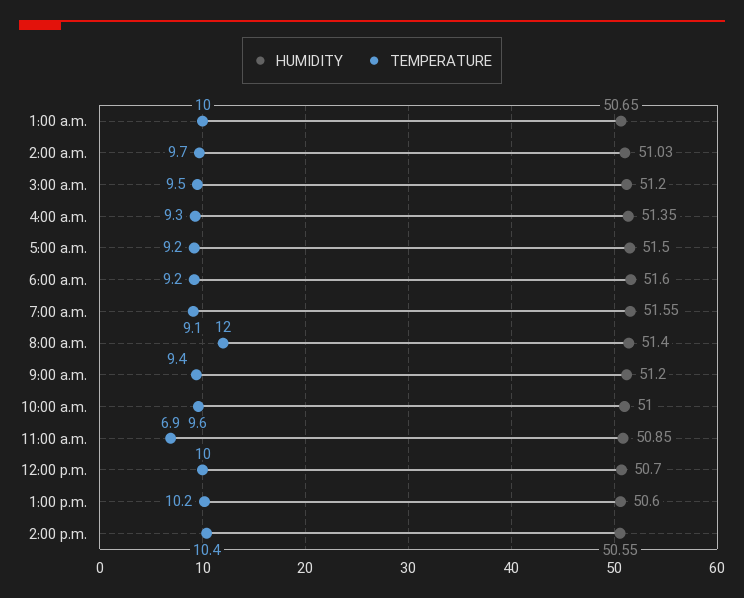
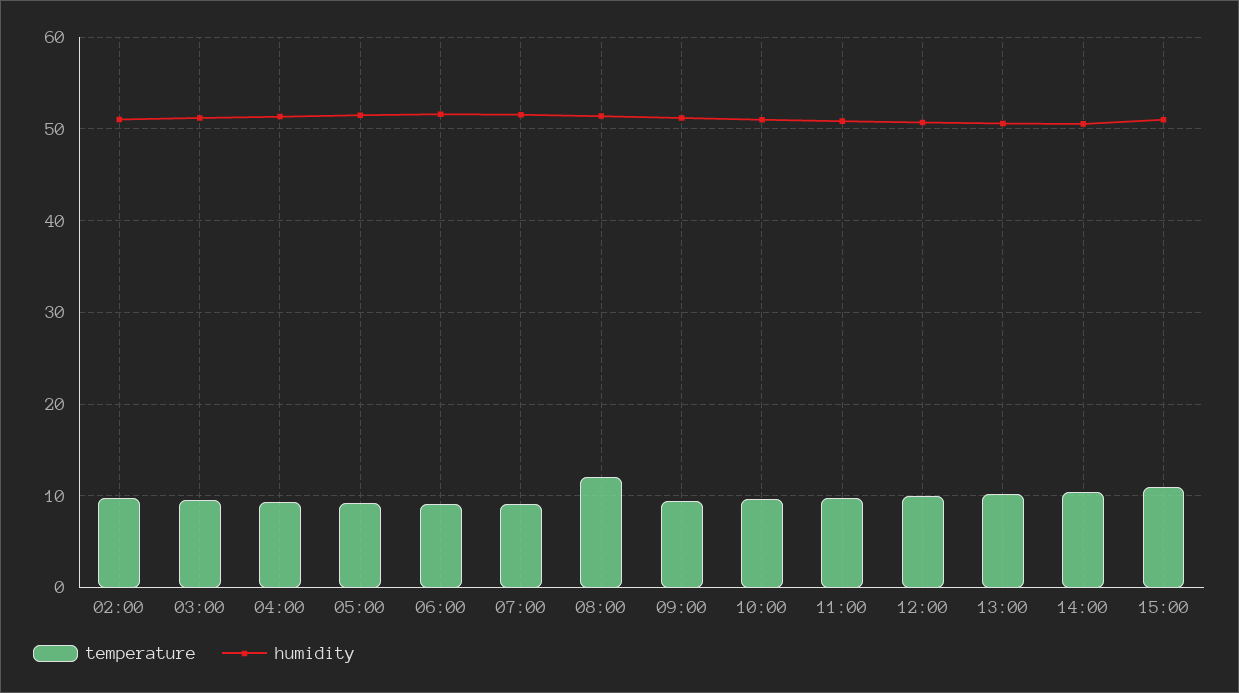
HUMIDITY, 1:00 a.m.: 50.65 -> none
TEMPERATURE, 1:00 a.m.: 10 -> none
TEMPERATURE, 11:00 a.m.: 6.9 -> 10
TEMPERATURE, 15:00: none -> 11
HUMIDITY, 15:00: none -> 51

